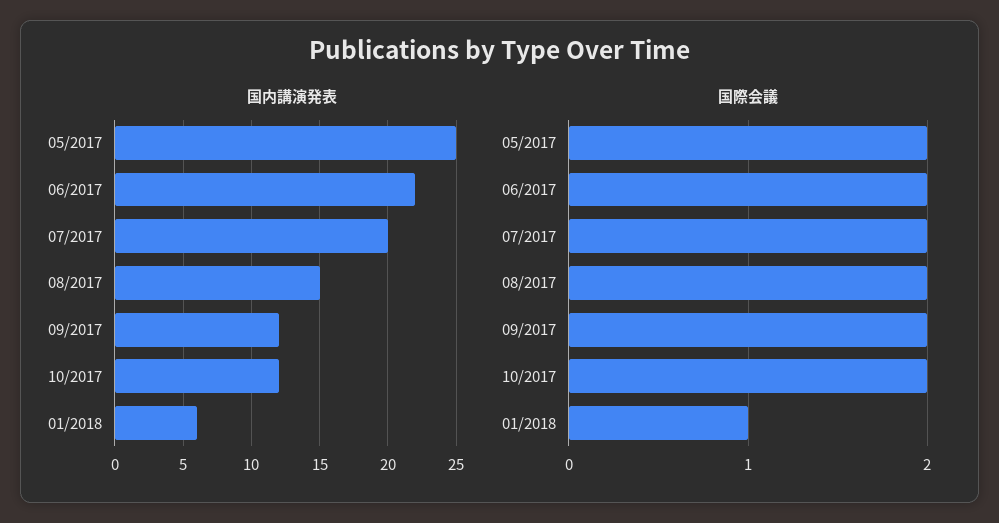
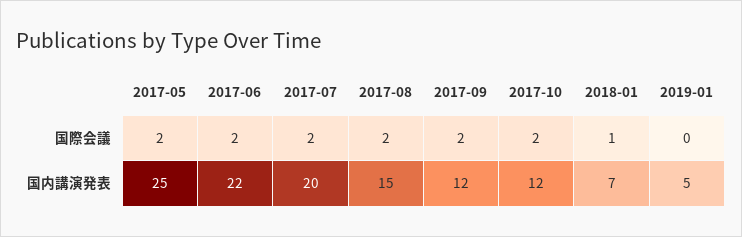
国内講演発表, 01/2018: 6 -> 7
国際会議, 2019-01: none -> 0
国内講演発表, 2019-01: none -> 5

